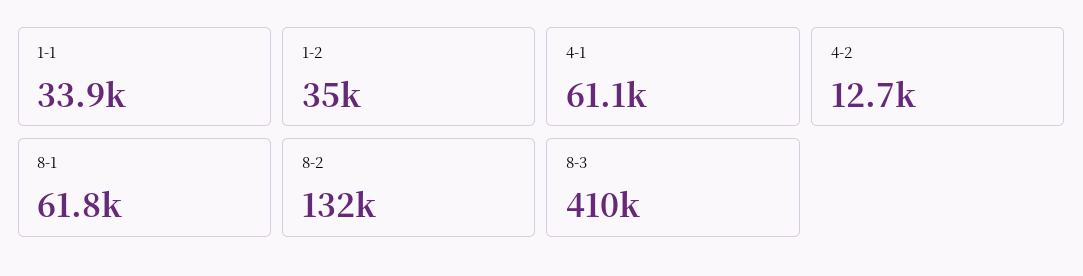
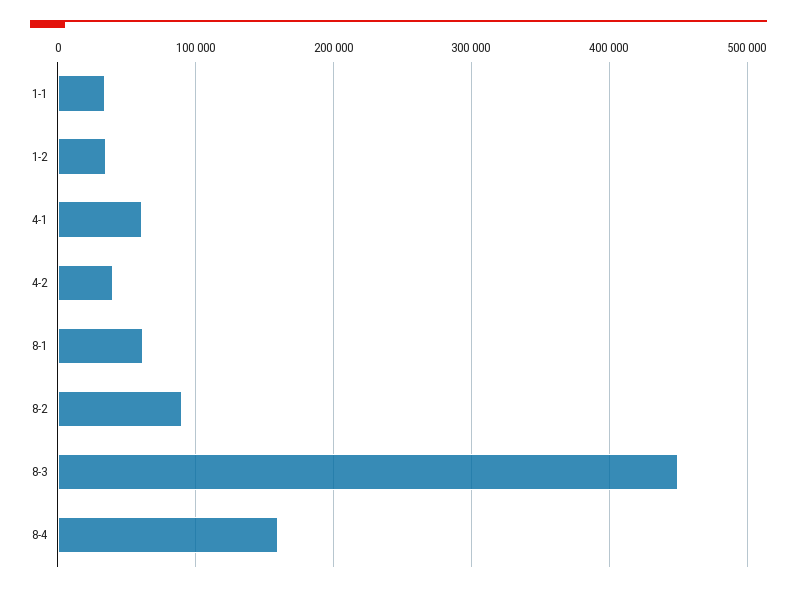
4-2: 12700 -> 40000
8-2: 132000 -> 90000
8-3: 410000 -> 450000
8-4: none -> 160000

